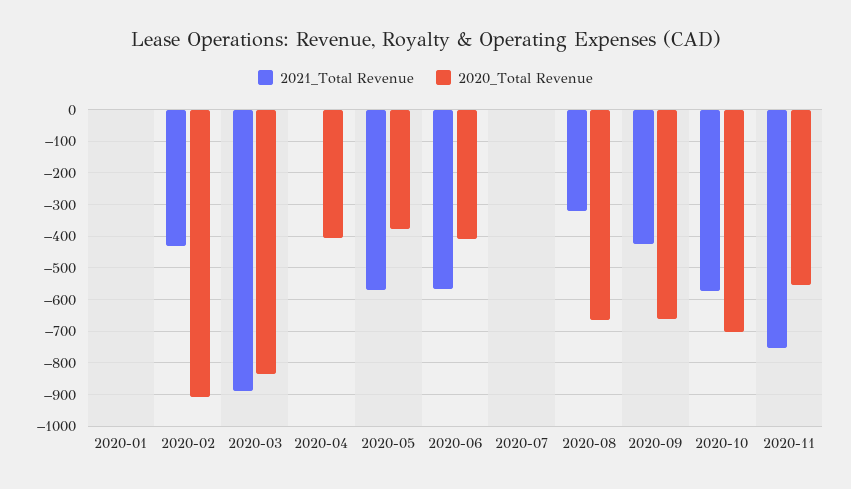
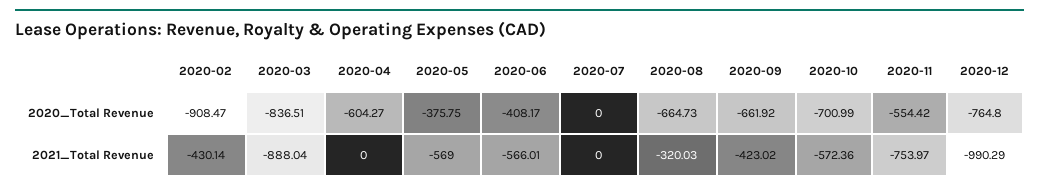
2021_Total Revenue, 2020-01: 0 -> none
2020_Total Revenue, 2020-01: 0 -> none
2020_Total Revenue, 2020-04: -400 -> -604.27
2020_Total Revenue, 2020-12: none -> -764.8
2021_Total Revenue, 2020-12: none -> -990.29

